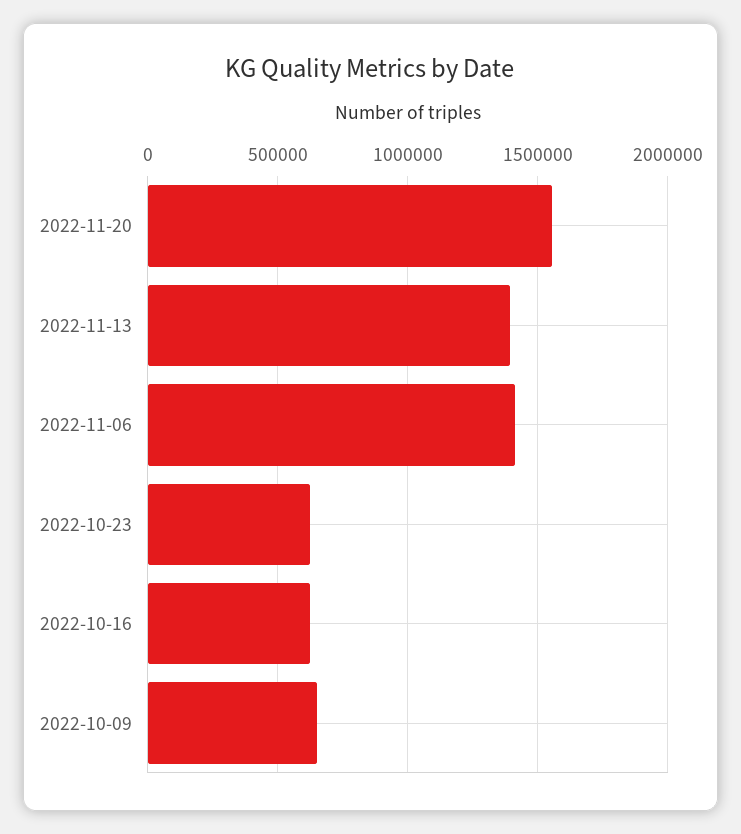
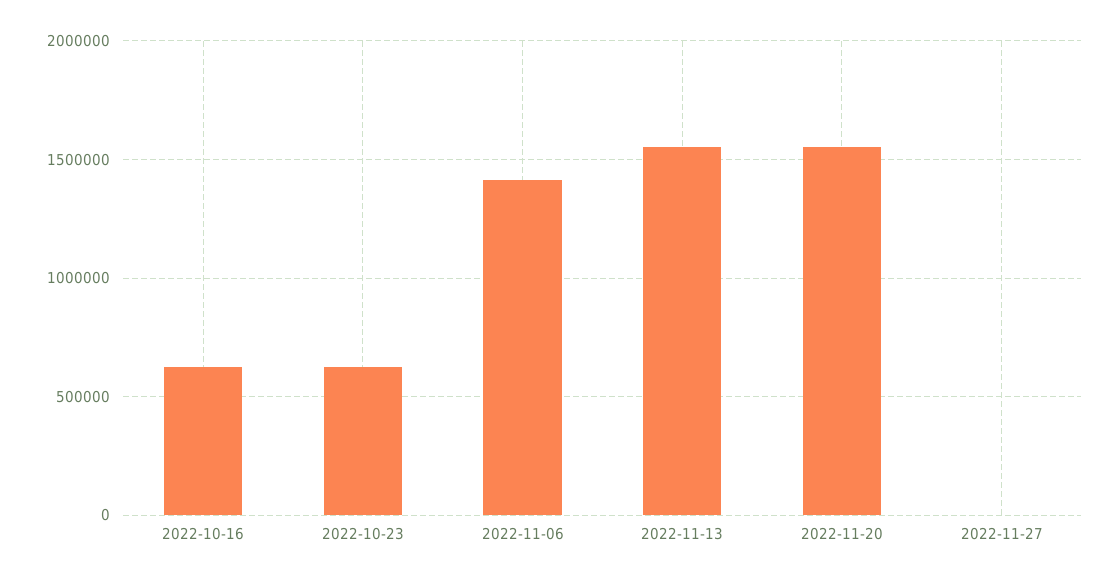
2022-11-13: 1400000 -> 1550000
2022-10-09: 650000 -> none
2022-11-27: none -> 0

